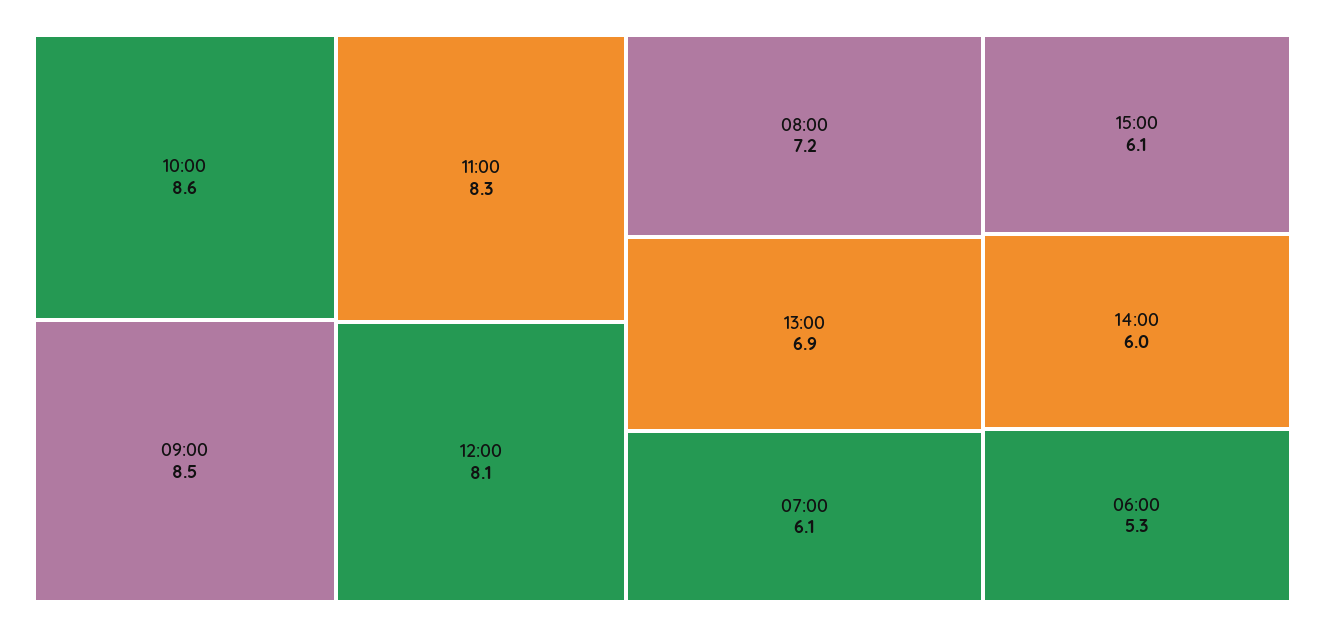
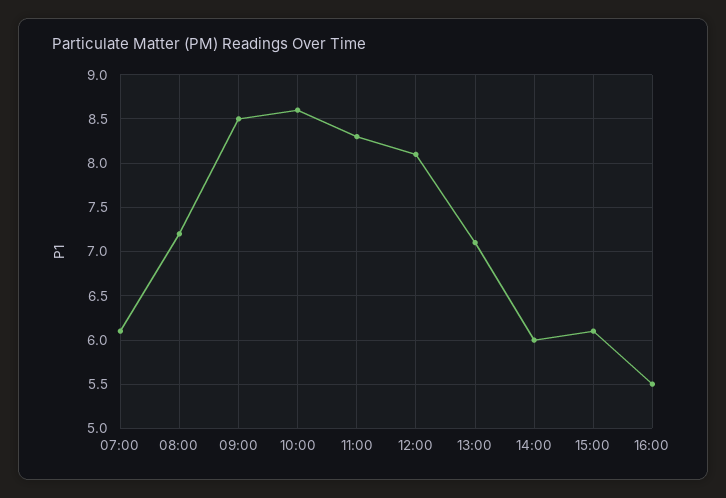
13:00: 6.9 -> 7.1
06:00: 5.3 -> none
16:00: none -> 5.5

